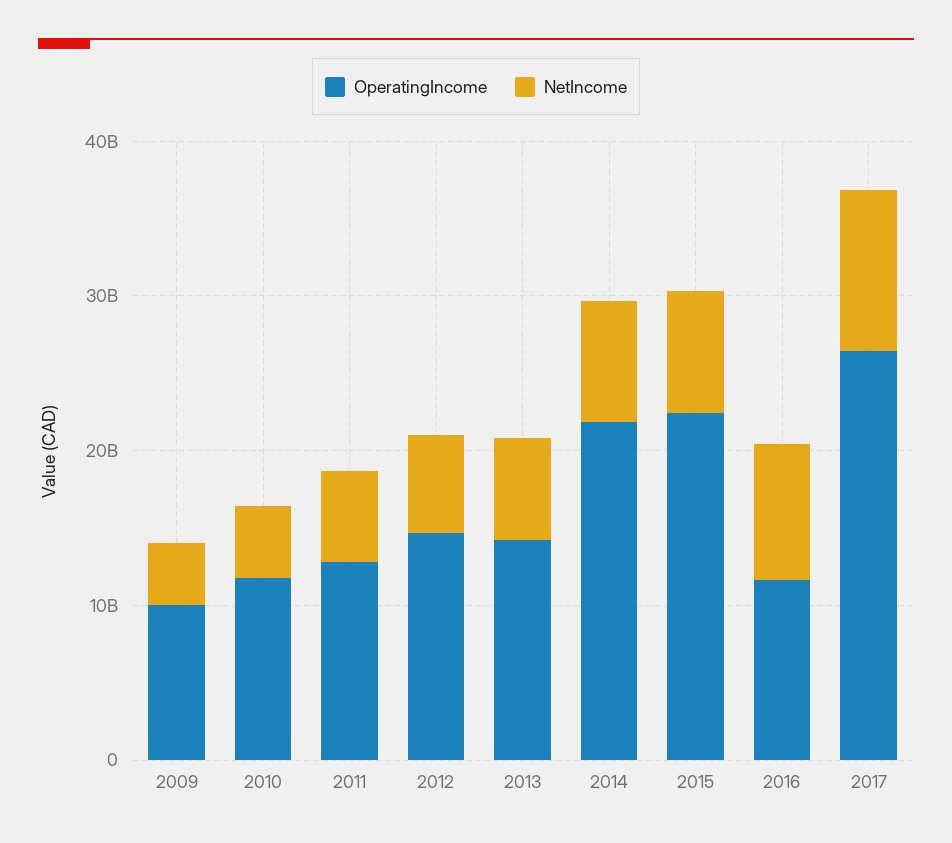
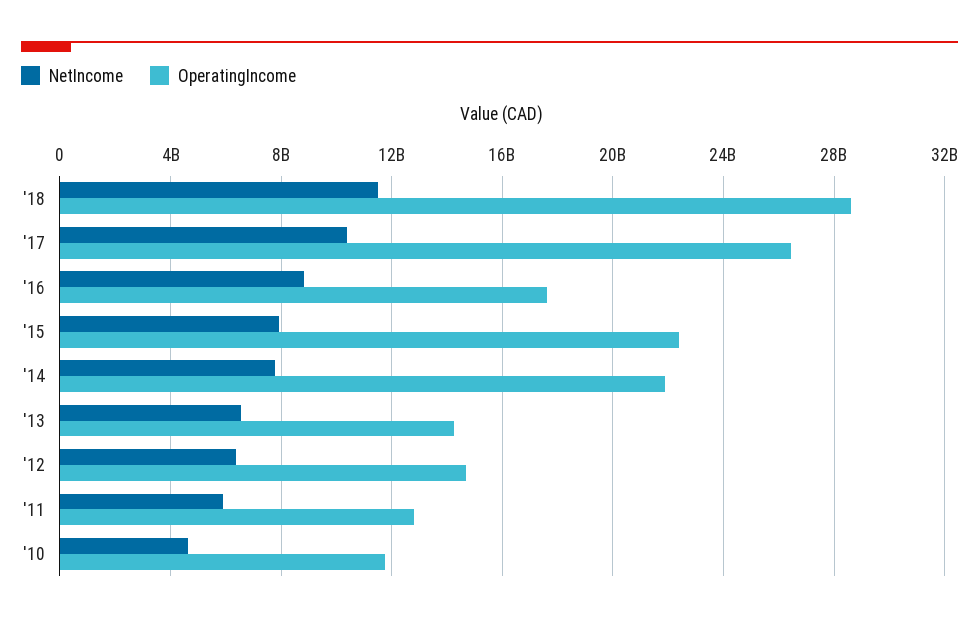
OperatingIncome, 2009: 10000000000 -> none
NetIncome, 2009: 4000000000 -> none
OperatingIncome, 2016: 12000000000 -> 17500000000
NetIncome, '18: none -> 11500000000
OperatingIncome, '18: none -> 28500000000

